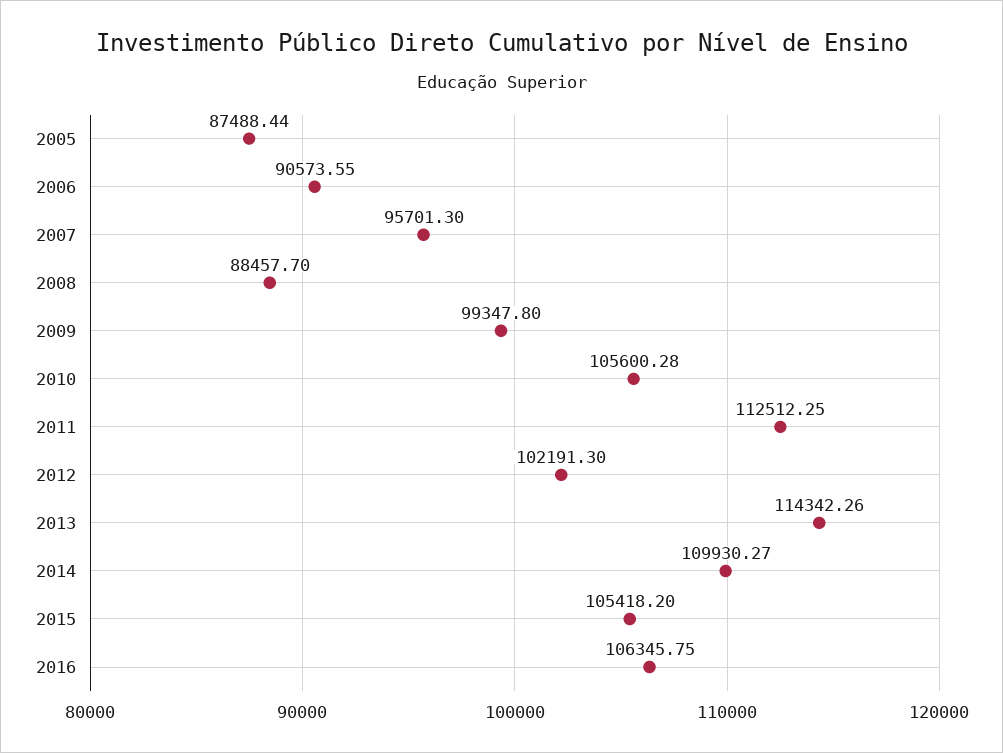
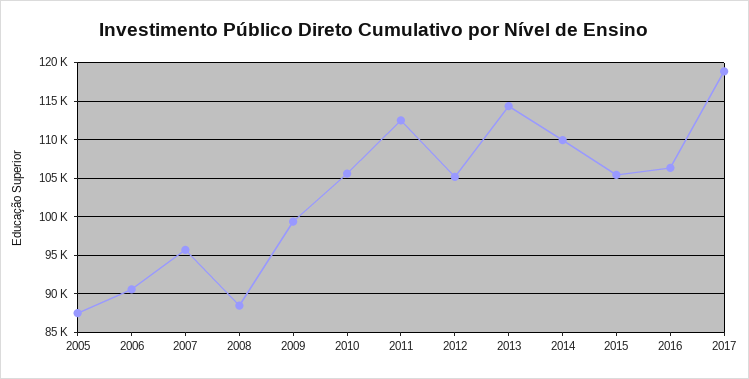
2012: 102191.3 -> 105000
2017: none -> 119000

